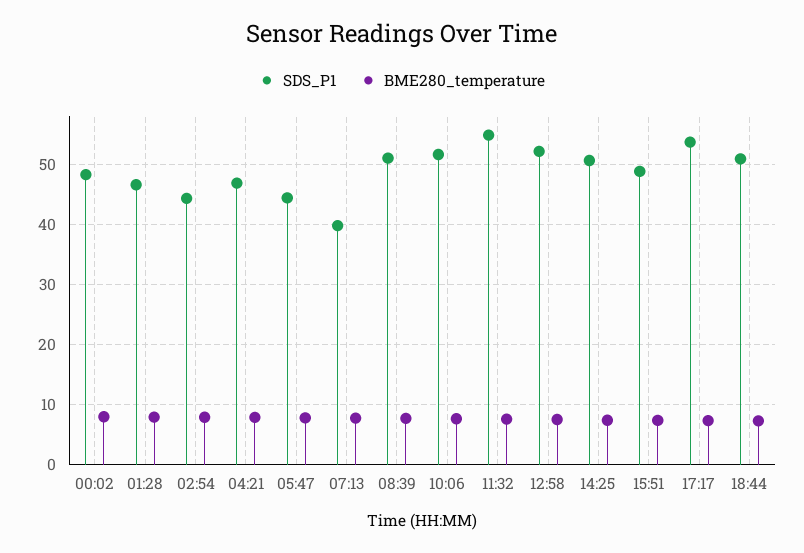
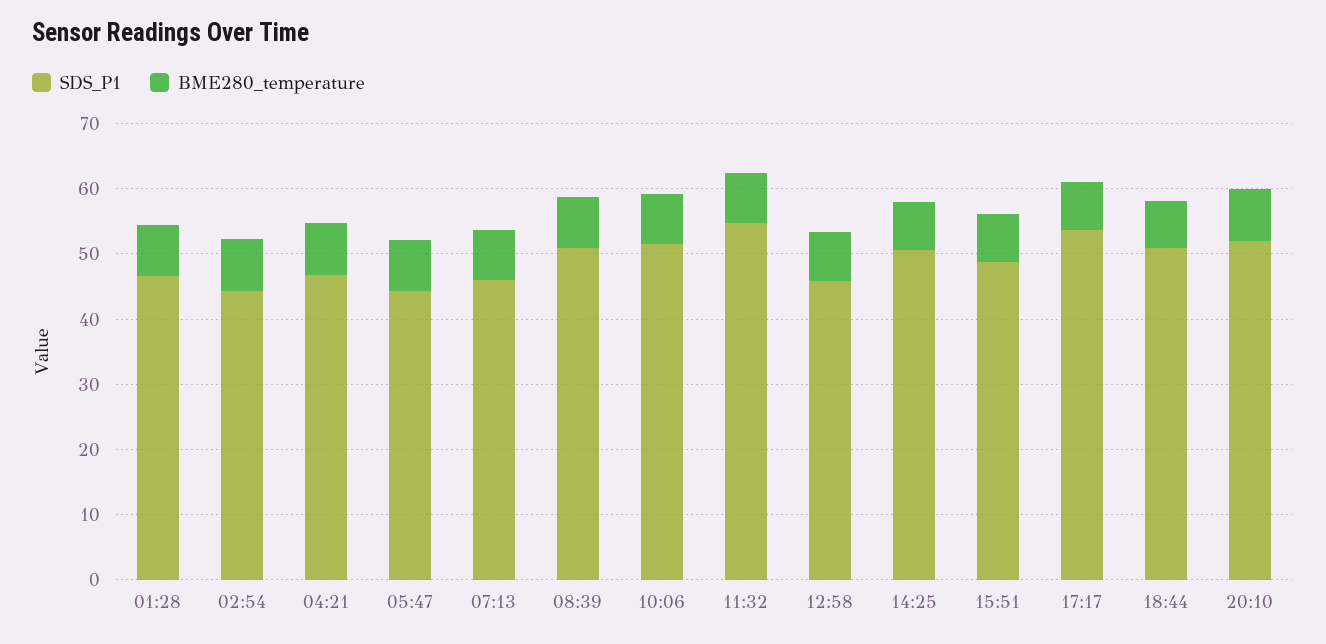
SDS_P1, 00:02: 48 -> none
BME280_temperature, 00:02: 8 -> none
SDS_P1, 07:13: 40 -> 46
SDS_P1, 12:58: 52 -> 46
SDS_P1, 20:10: none -> 52
BME280_temperature, 20:10: none -> 8

